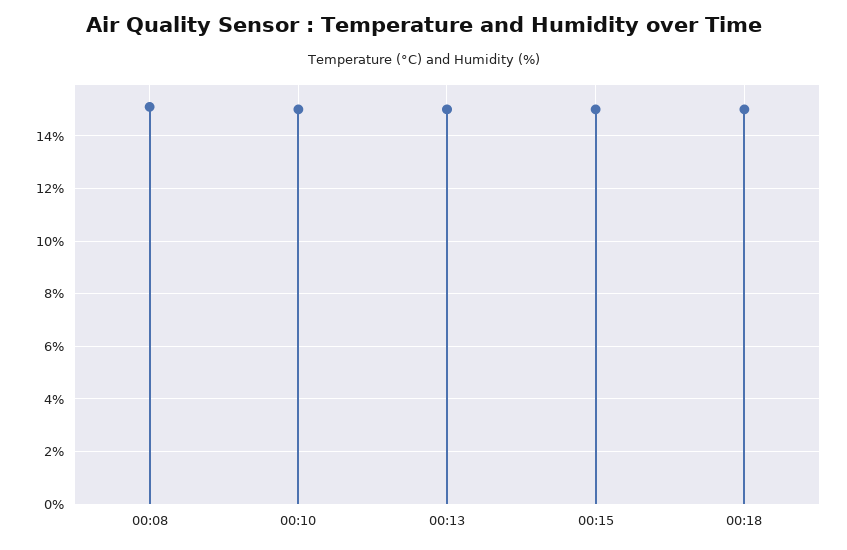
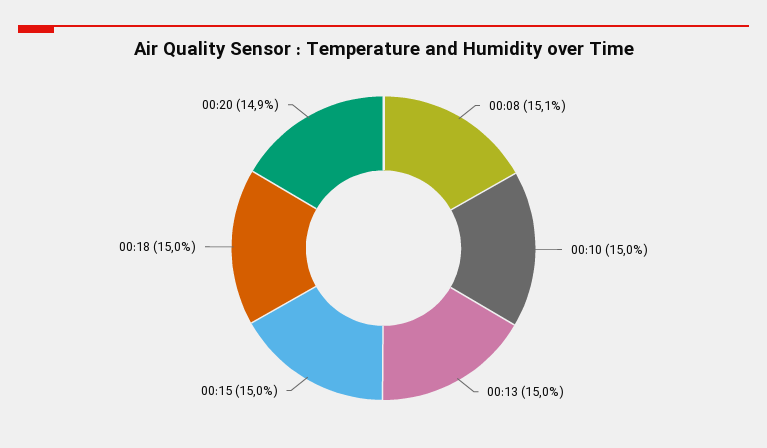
00:20: none -> 14.9

